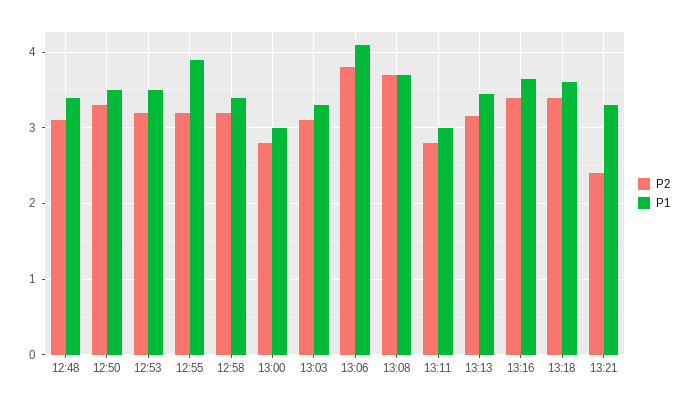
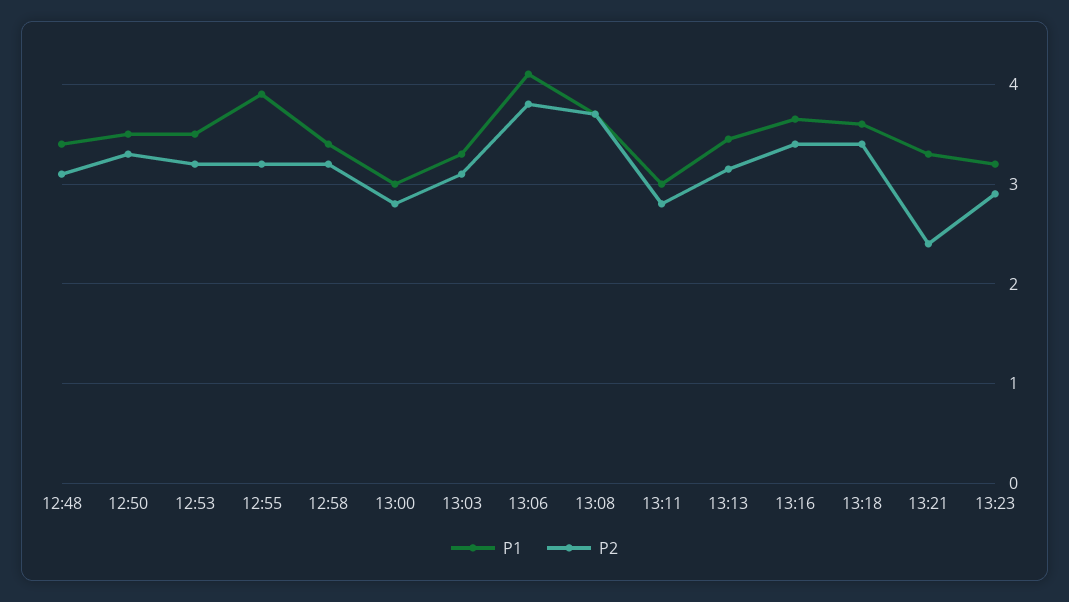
P1, 13:23: none -> 3.2
P2, 13:23: none -> 2.9

